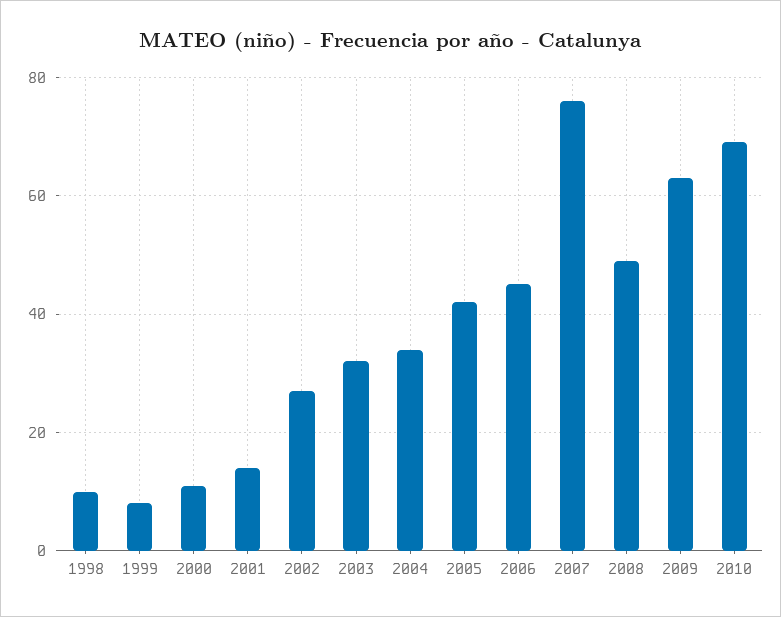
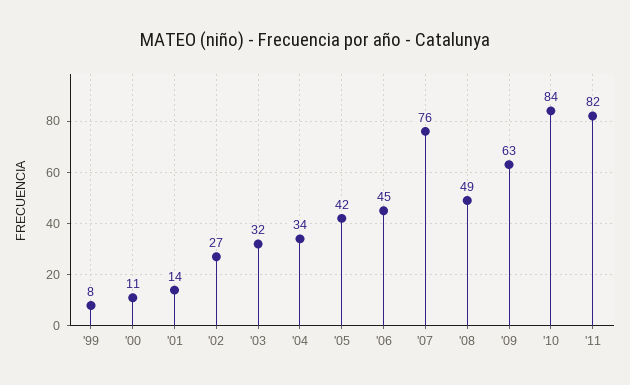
1998: 10 -> none
2010: 70 -> 84
'11: none -> 82

